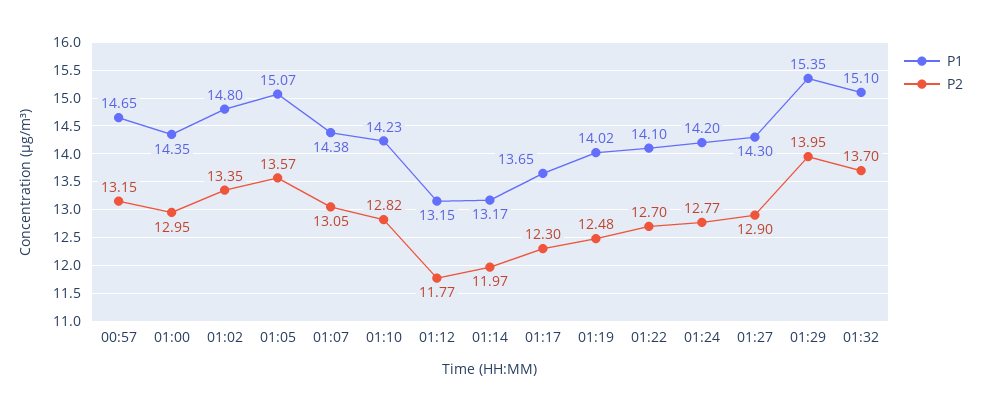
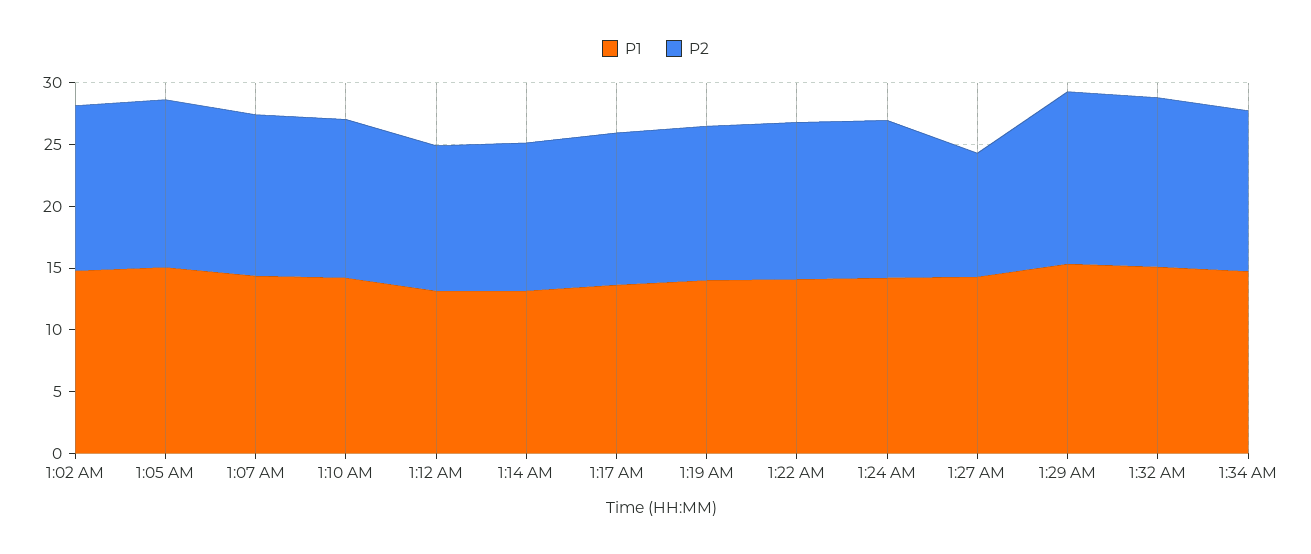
P1, 00:57: 14.65 -> none
P2, 00:57: 13.15 -> none
P1, 01:00: 14.35 -> none
P2, 01:00: 12.95 -> none
P2, 01:27: 12.9 -> 10
P1, 1:34 AM: none -> 15
P2, 1:34 AM: none -> 13

